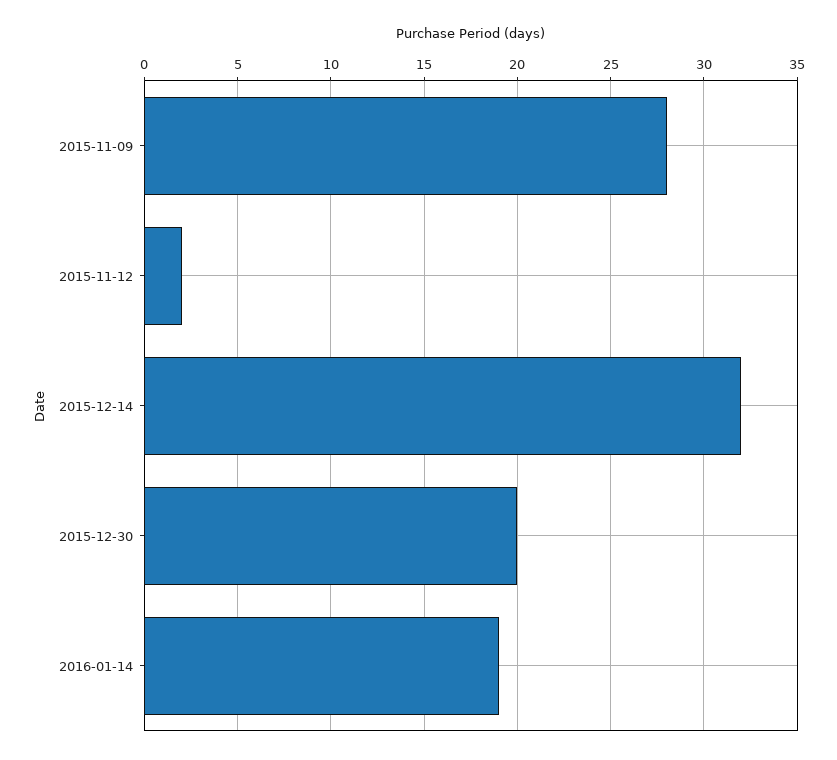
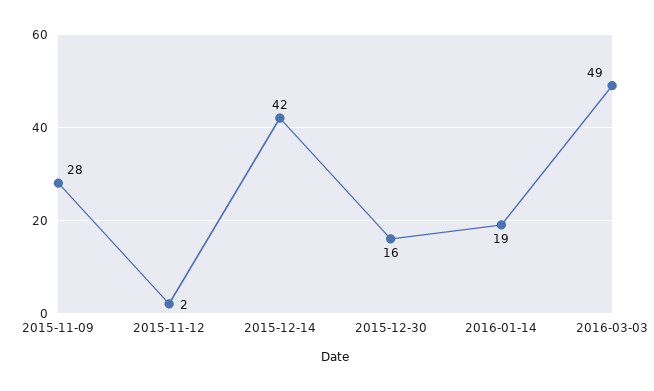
2015-12-14: 32 -> 42
2015-12-30: 20 -> 16
2016-03-03: none -> 49

